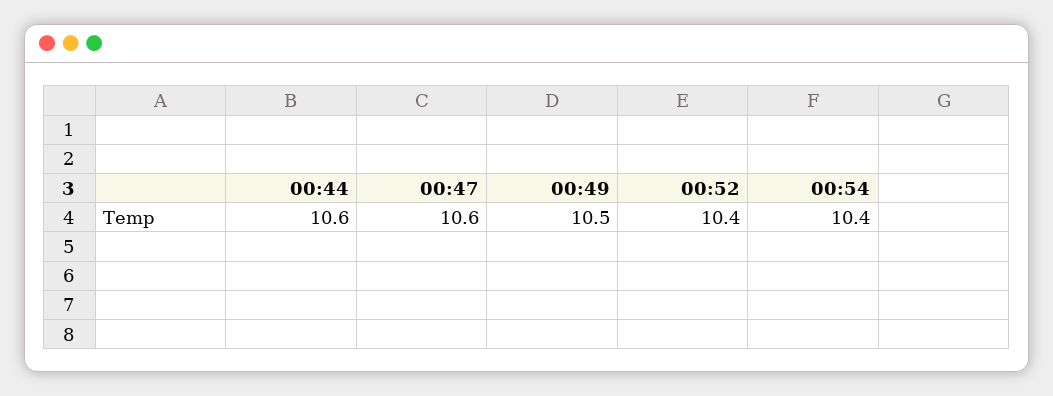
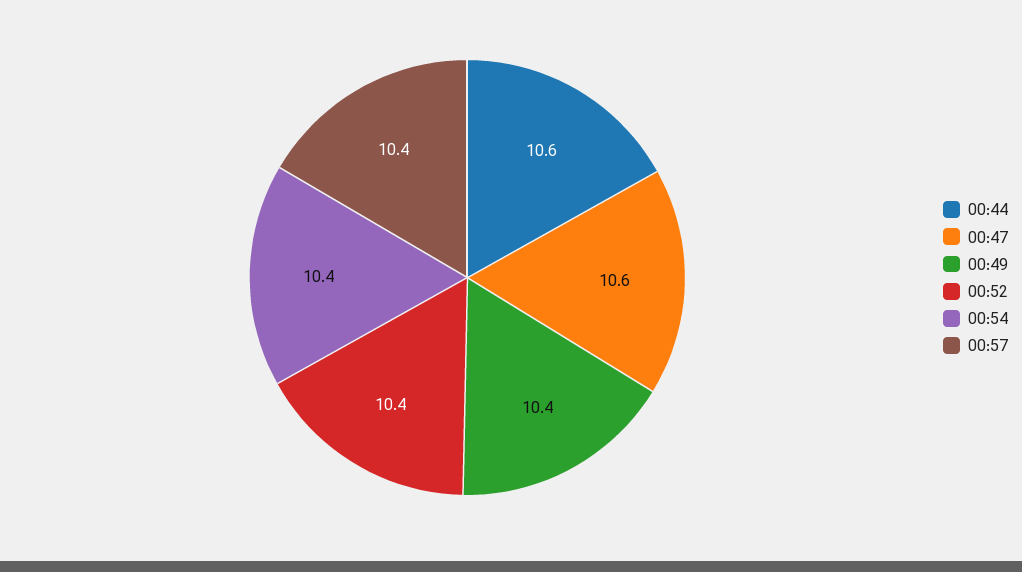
00:49: 10.5 -> 10.4
00:57: none -> 10.4

